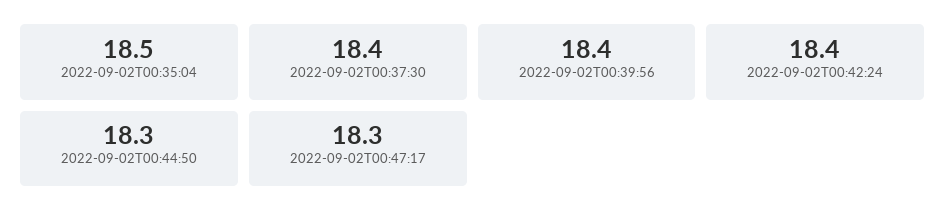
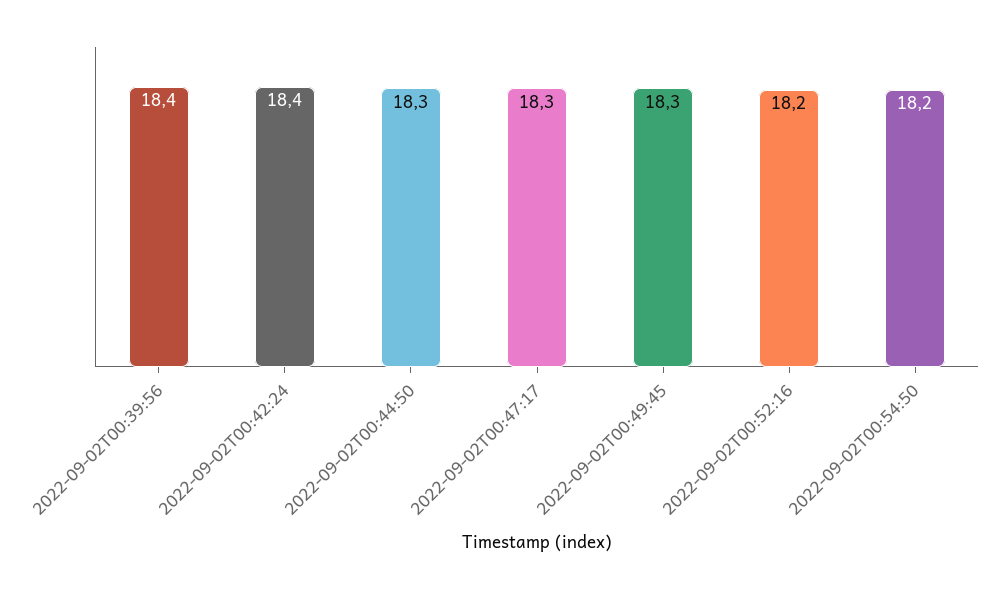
2022-09-02T00:35:04: 18.5 -> none
2022-09-02T00:37:30: 18.4 -> none
2022-09-02T00:49:45: none -> 18.3
2022-09-02T00:52:16: none -> 18.2
2022-09-02T00:54:50: none -> 18.2

